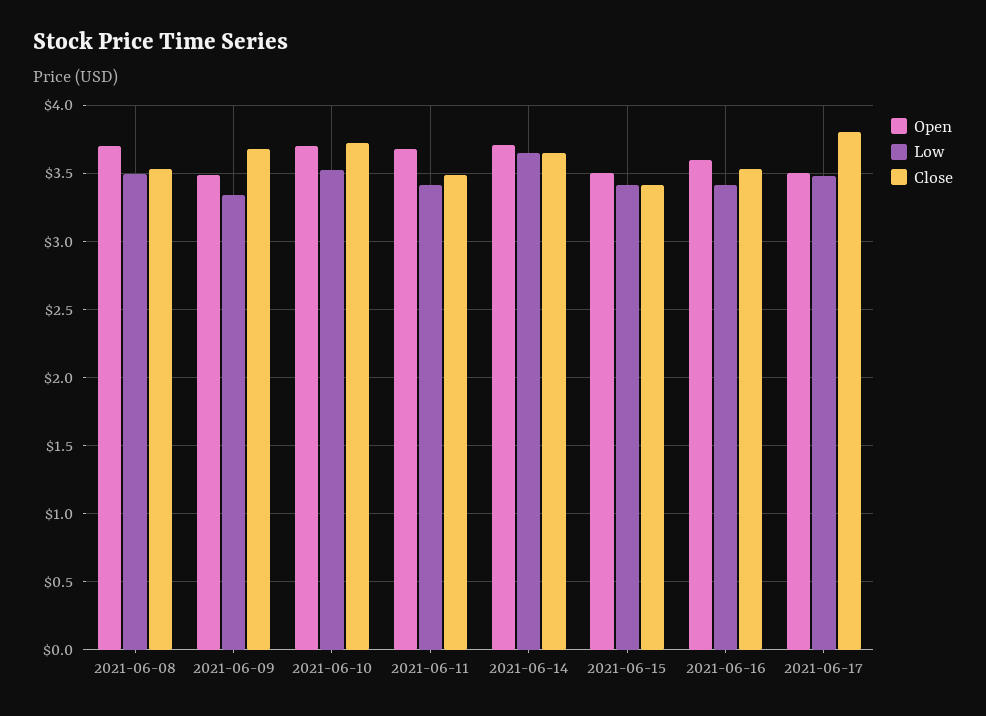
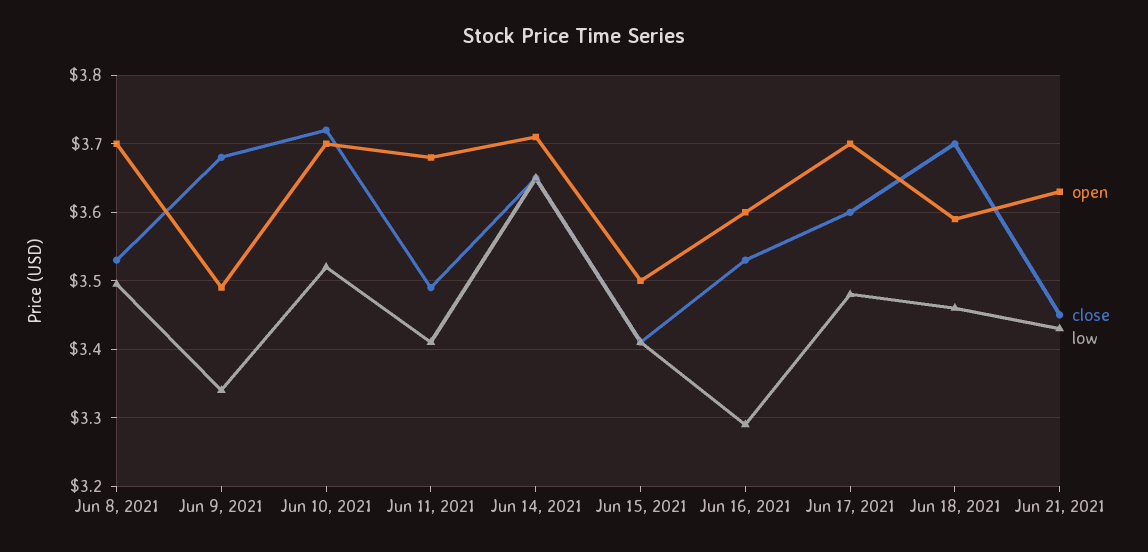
Low, 2021-06-16: 3.4 -> 3.29
Open, 2021-06-17: 3.5 -> 3.7
Close, 2021-06-17: 3.8 -> 3.6
Open, Jun 18, 2021: none -> 3.59
Close, Jun 18, 2021: none -> 3.7
Low, Jun 18, 2021: none -> 3.46
Open, Jun 21, 2021: none -> 3.63
Close, Jun 21, 2021: none -> 3.45
Low, Jun 21, 2021: none -> 3.43

